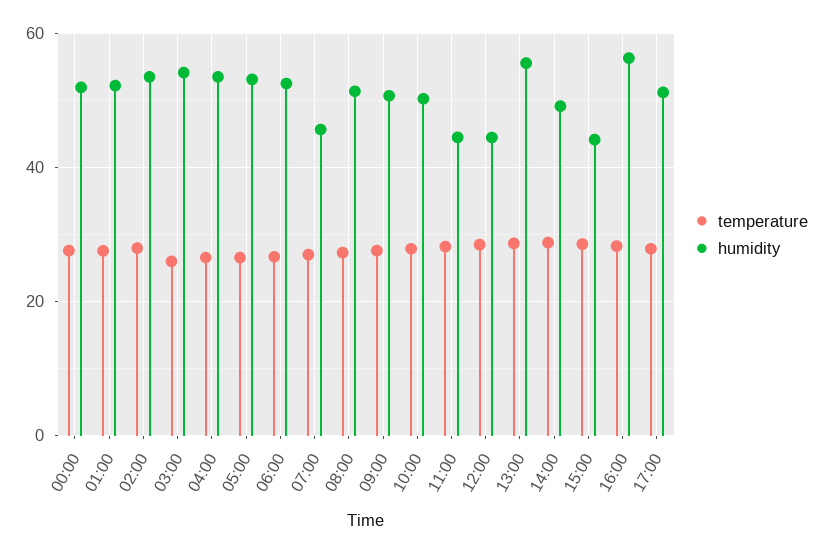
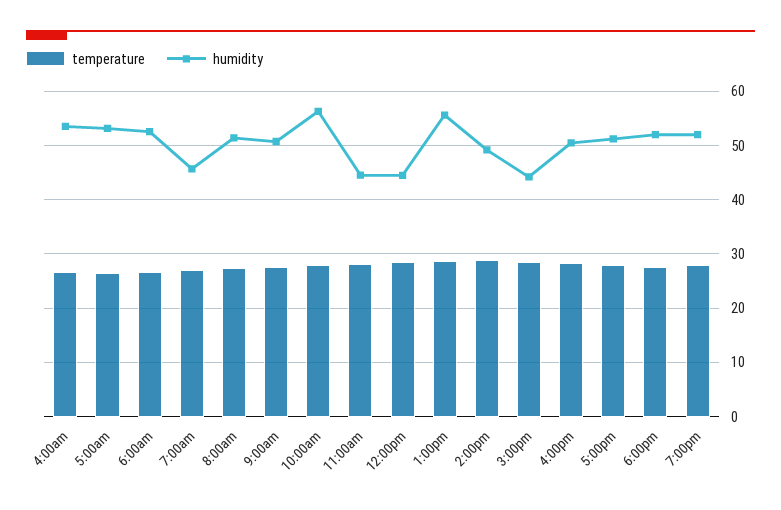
temperature, 00:00: 28 -> none
humidity, 00:00: 52 -> none
temperature, 01:00: 28 -> none
humidity, 01:00: 52 -> none
temperature, 02:00: 28 -> none
humidity, 02:00: 54 -> none
temperature, 03:00: 26 -> none
humidity, 03:00: 54 -> none
humidity, 10:00: 50 -> 56
humidity, 16:00: 56 -> 50
temperature, 6:00pm: none -> 28
humidity, 6:00pm: none -> 52
temperature, 7:00pm: none -> 28
humidity, 7:00pm: none -> 52

